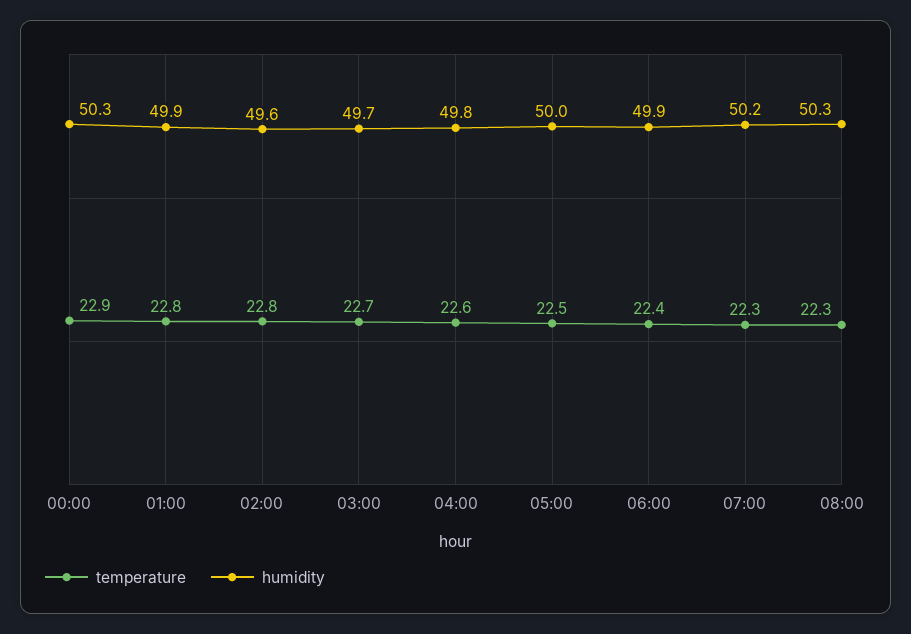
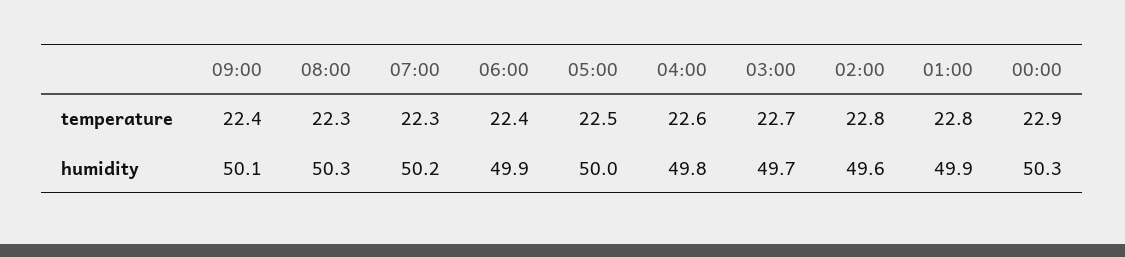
temperature, 09:00: none -> 22.4
humidity, 09:00: none -> 50.1

